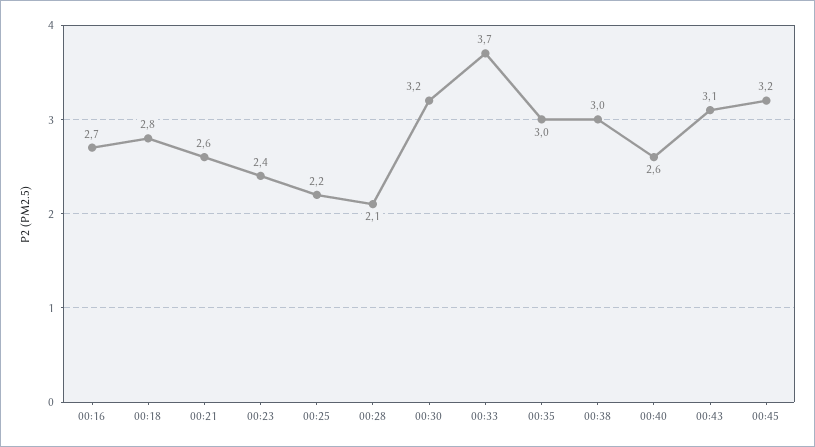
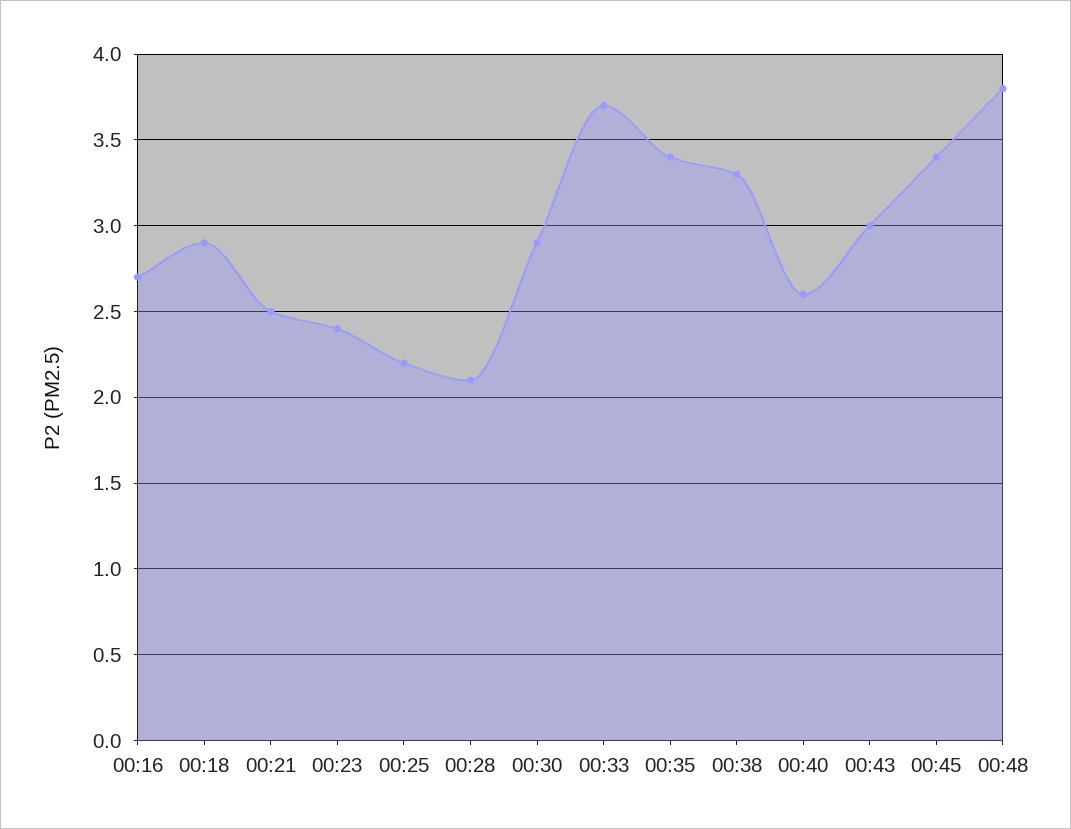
00:18: 2.8 -> 2.9
00:21: 2.6 -> 2.5
00:30: 3.2 -> 2.9
00:35: 3 -> 3.4
00:38: 3 -> 3.3
00:43: 3.1 -> 3
00:45: 3.2 -> 3.4
00:48: none -> 3.8

